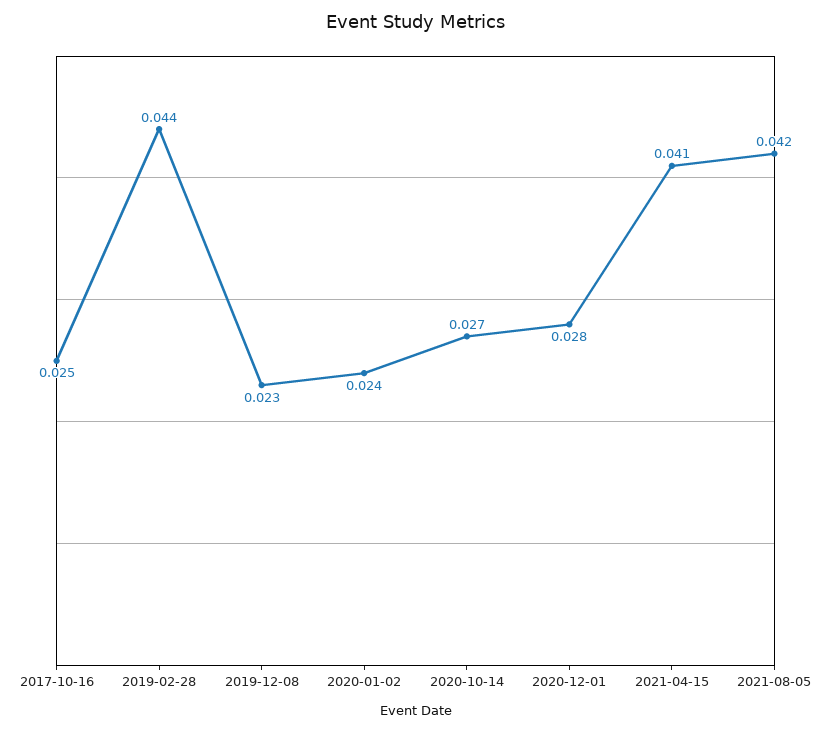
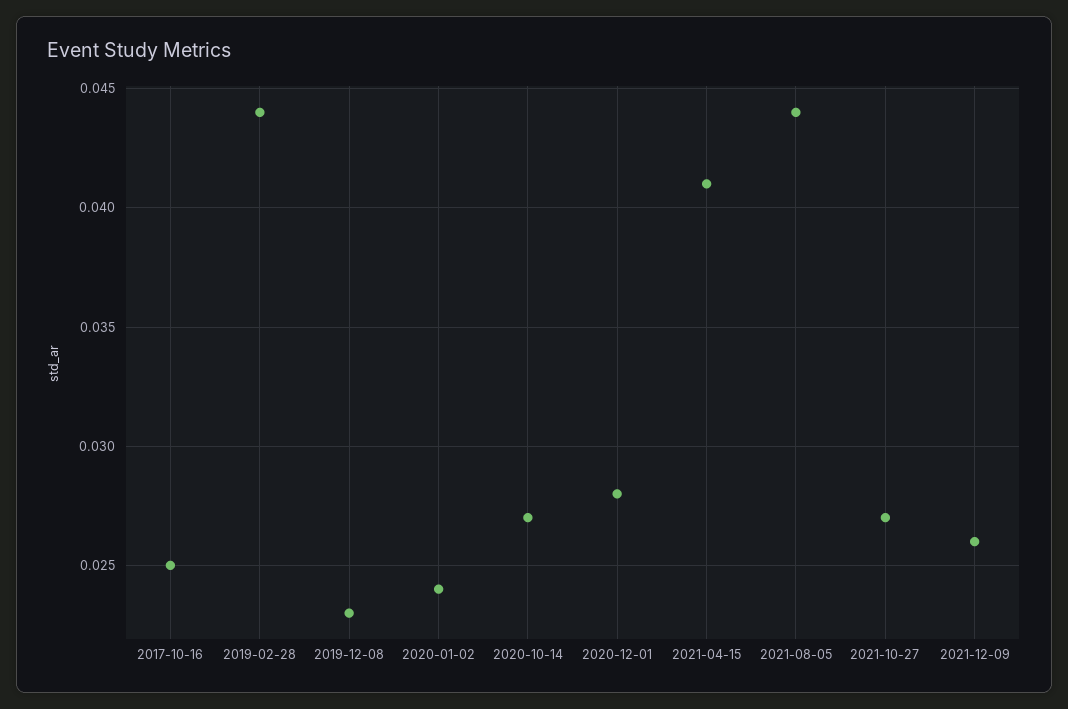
2021-08-05: 0.042 -> 0.044
2021-10-27: none -> 0.027
2021-12-09: none -> 0.026

